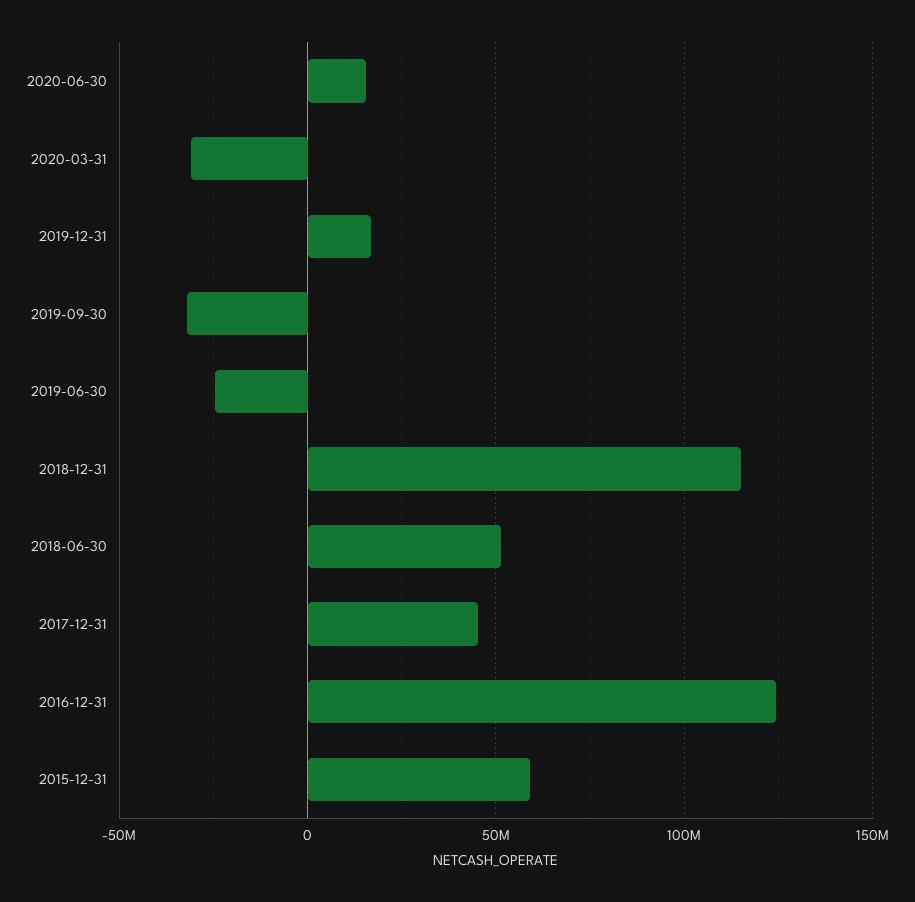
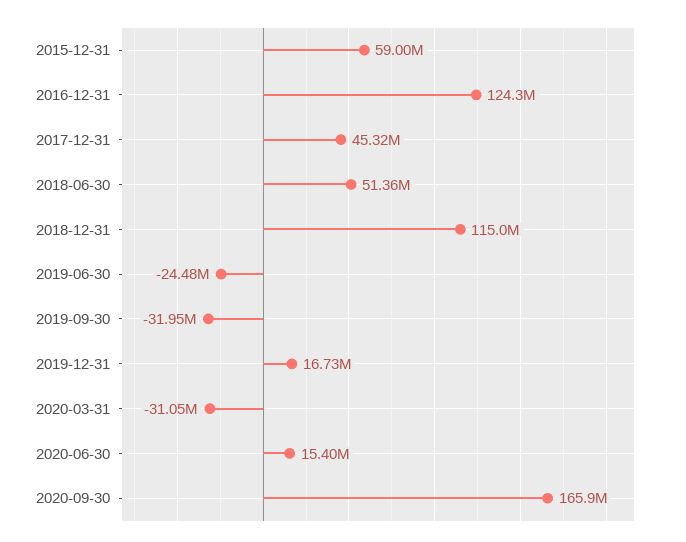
2020-09-30: none -> 165900000

